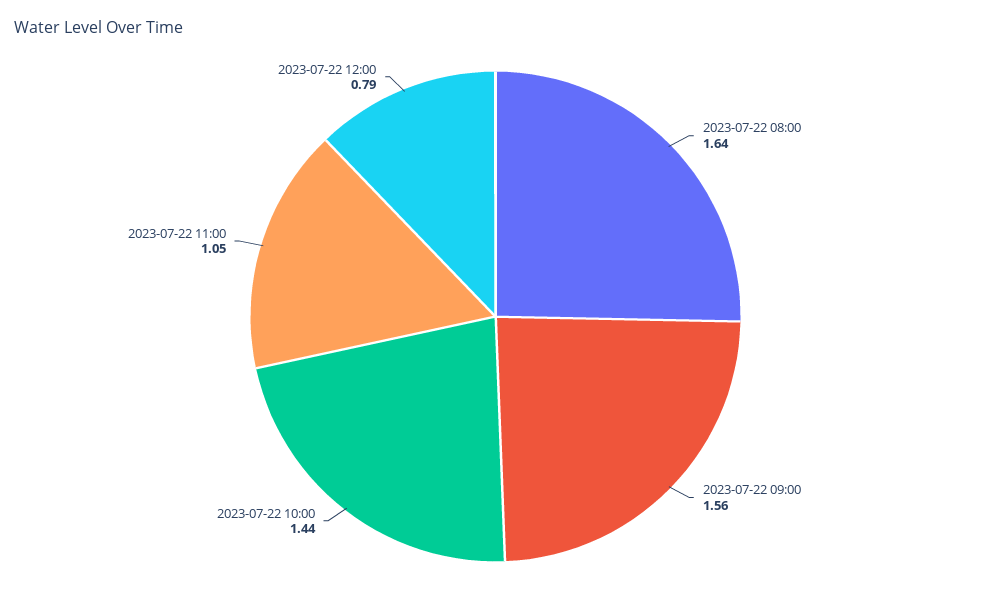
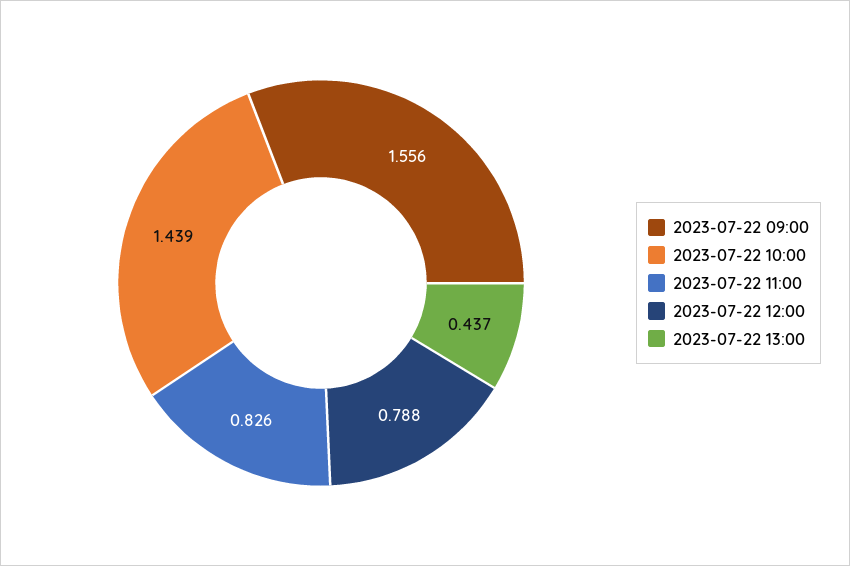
2023-07-22 08:00: 1.64 -> none
2023-07-22 11:00: 1.05 -> 0.826
2023-07-22 13:00: none -> 0.437

